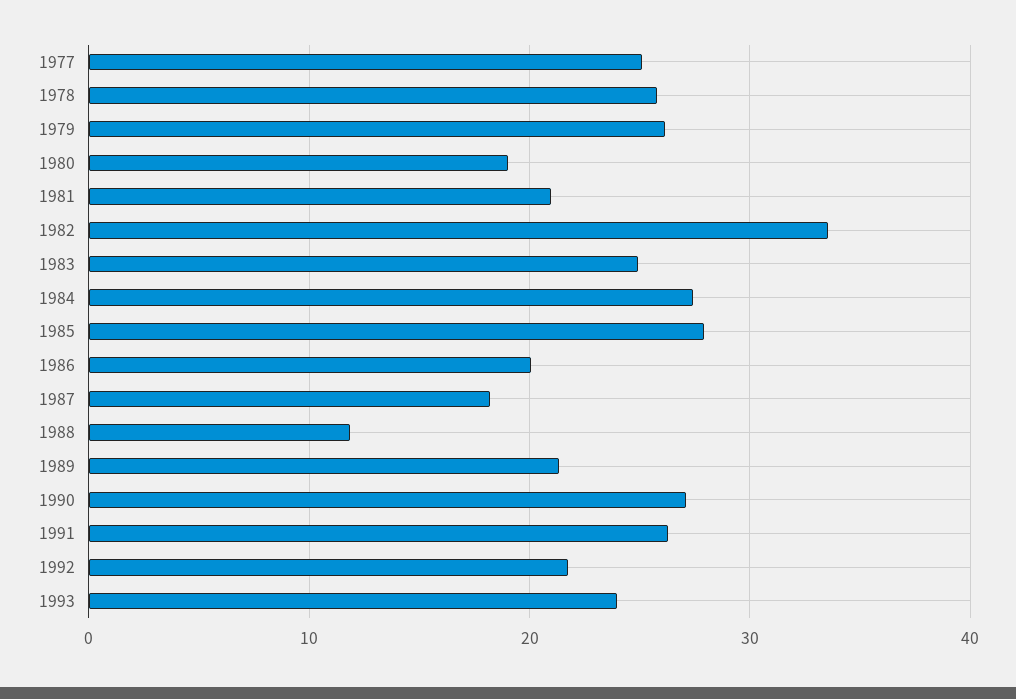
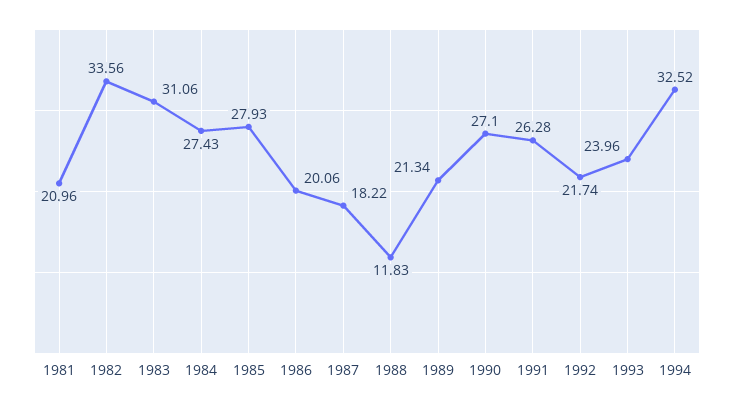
1977: 25 -> none
1978: 26 -> none
1979: 26 -> none
1980: 19 -> none
1983: 25 -> 31.06
1994: none -> 32.52

